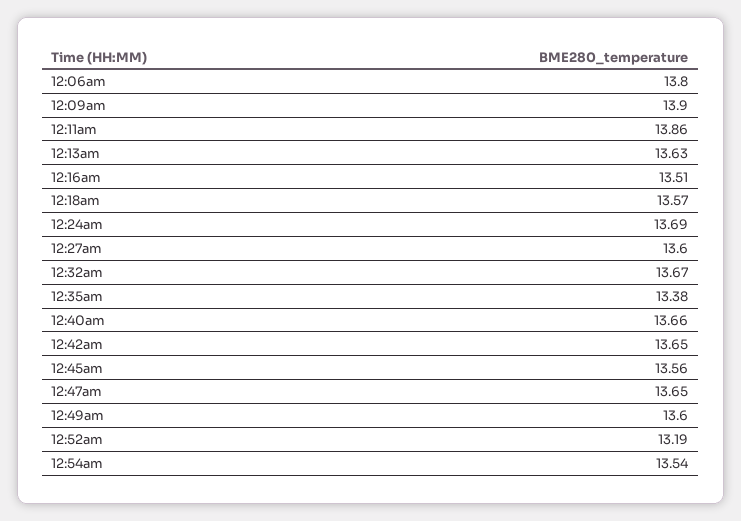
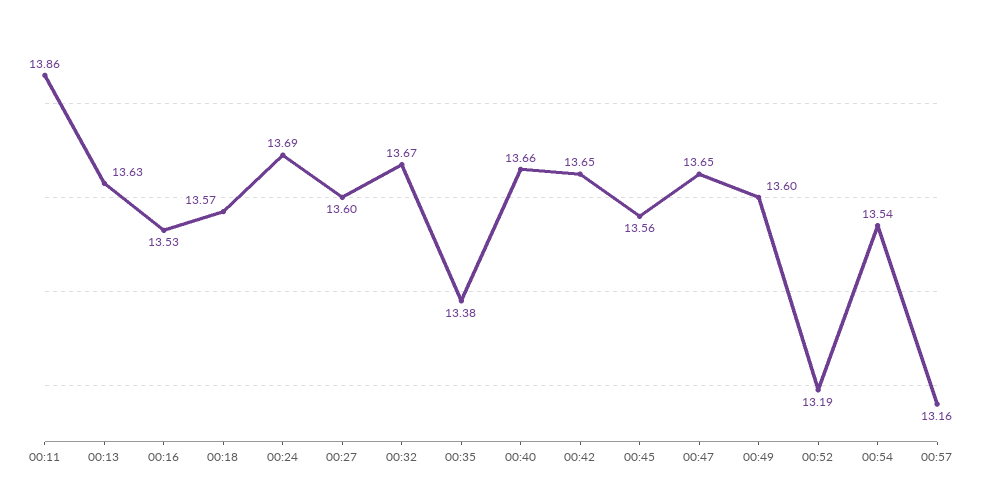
12:06am: 13.8 -> none
12:09am: 13.9 -> none
12:16am: 13.51 -> 13.53
00:57: none -> 13.16

